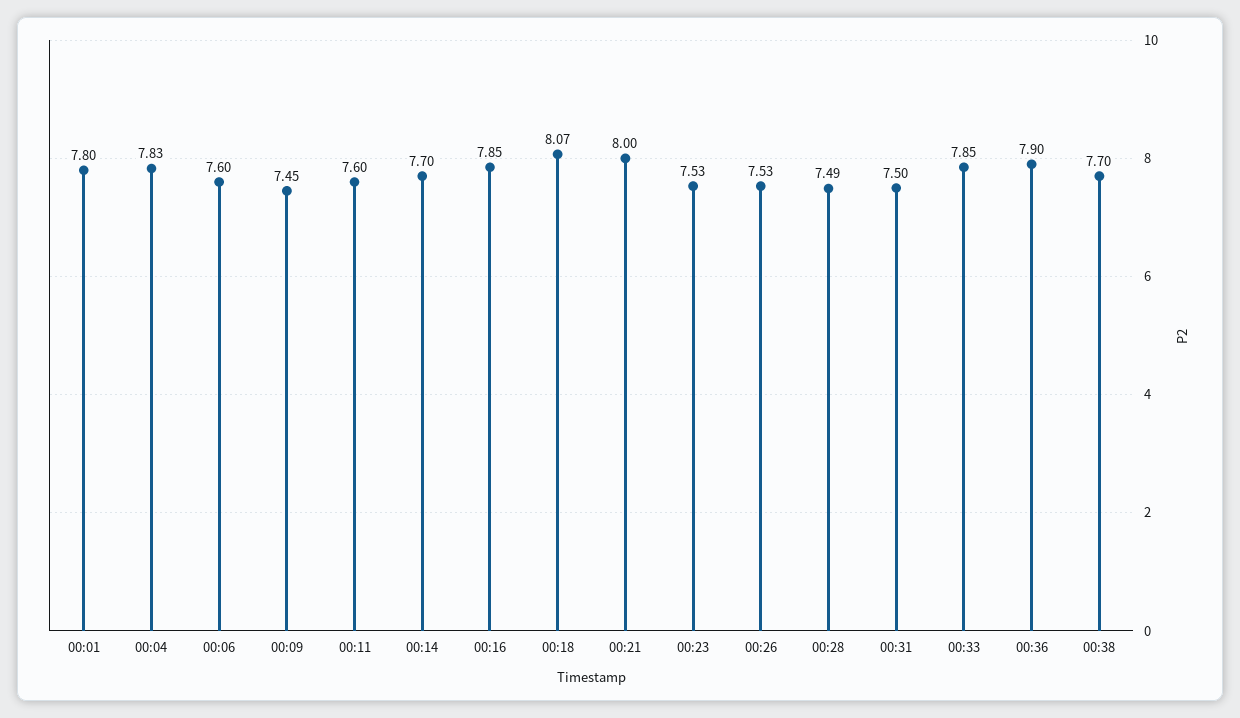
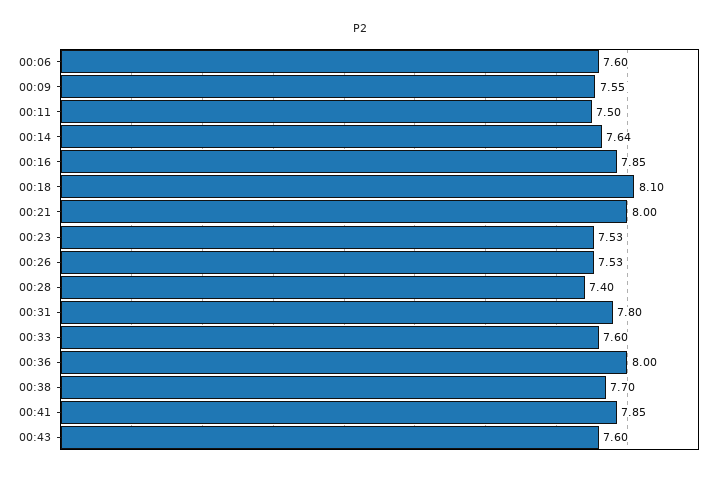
00:01: 7.8 -> none
00:04: 7.83 -> none
00:09: 7.45 -> 7.55
00:11: 7.6 -> 7.5
00:14: 7.7 -> 7.64
00:18: 8.07 -> 8.1
00:28: 7.49 -> 7.4
00:31: 7.5 -> 7.8
00:33: 7.85 -> 7.6
00:36: 7.9 -> 8
00:41: none -> 7.85
00:43: none -> 7.6

